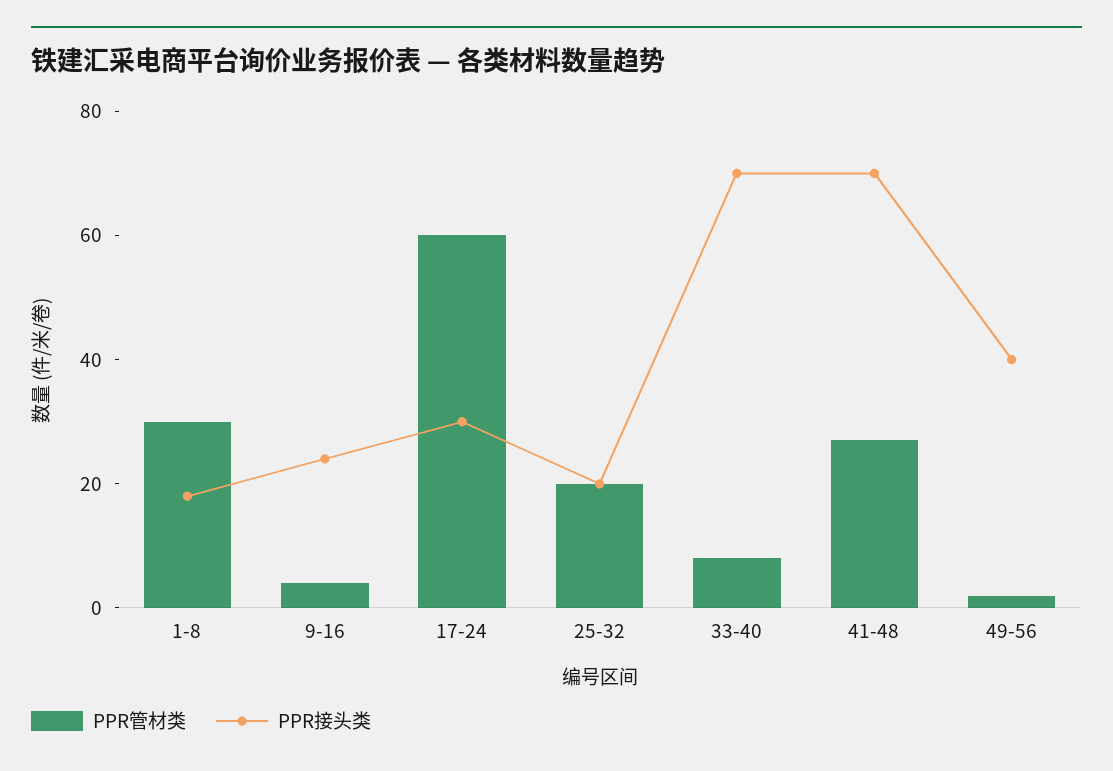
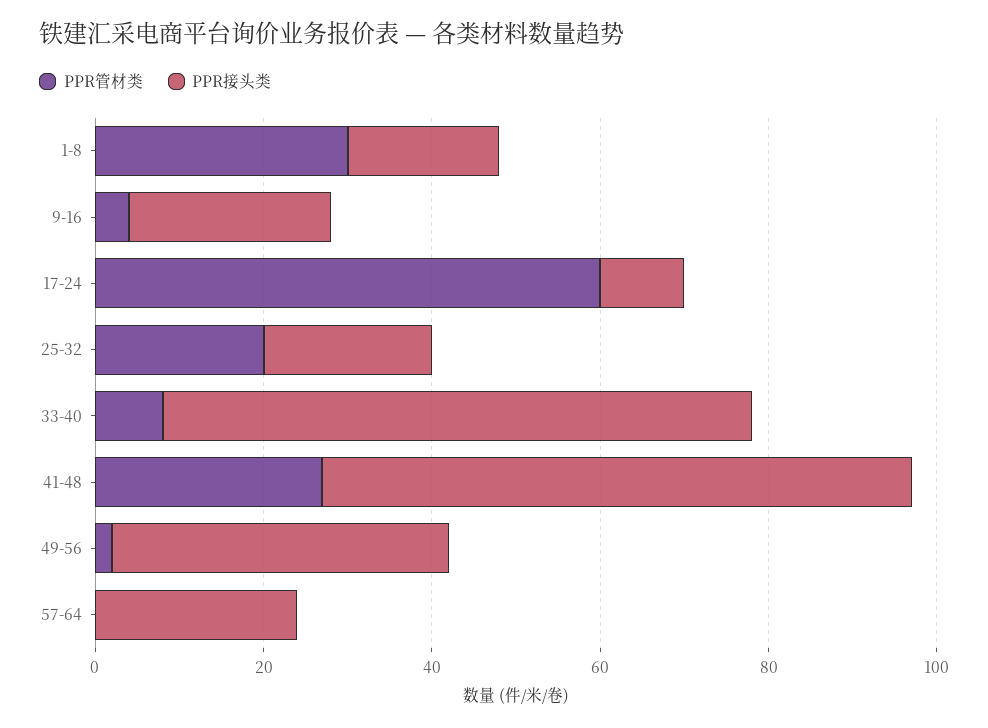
PPR接头类, 17-24: 30 -> 10
PPR管材类, 57-64: none -> 0
PPR接头类, 57-64: none -> 25

